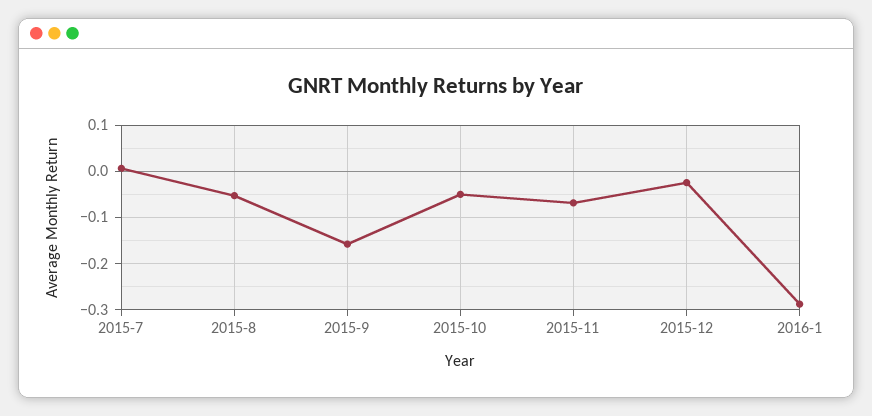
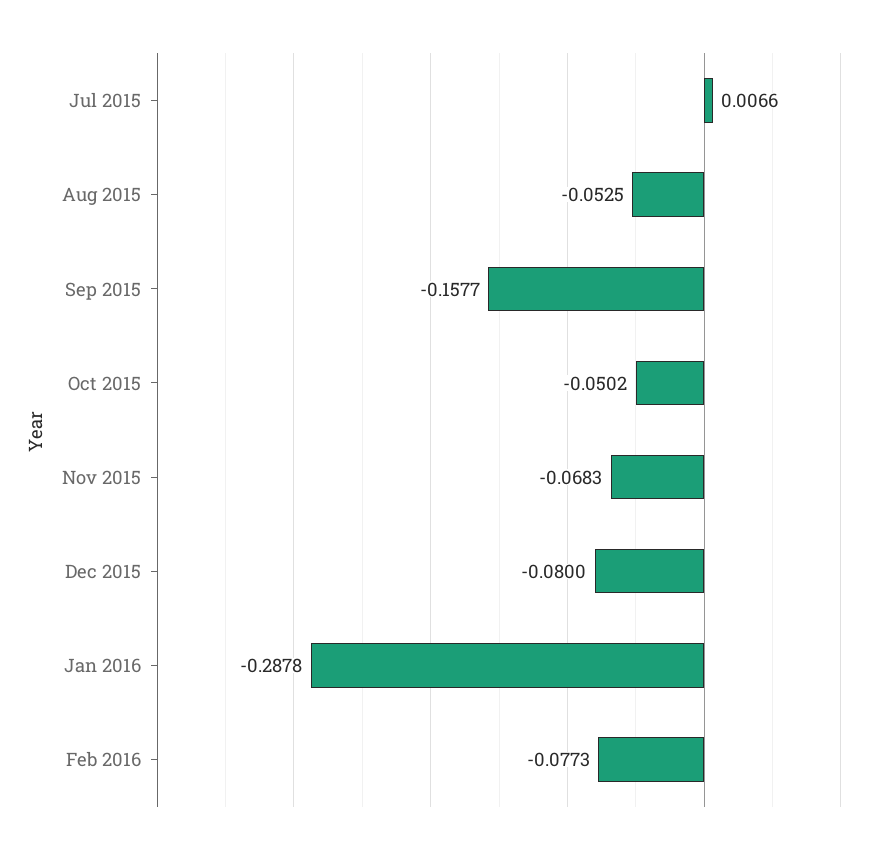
2015-12: -0.02 -> -0.08
Feb 2016: none -> -0.0773

